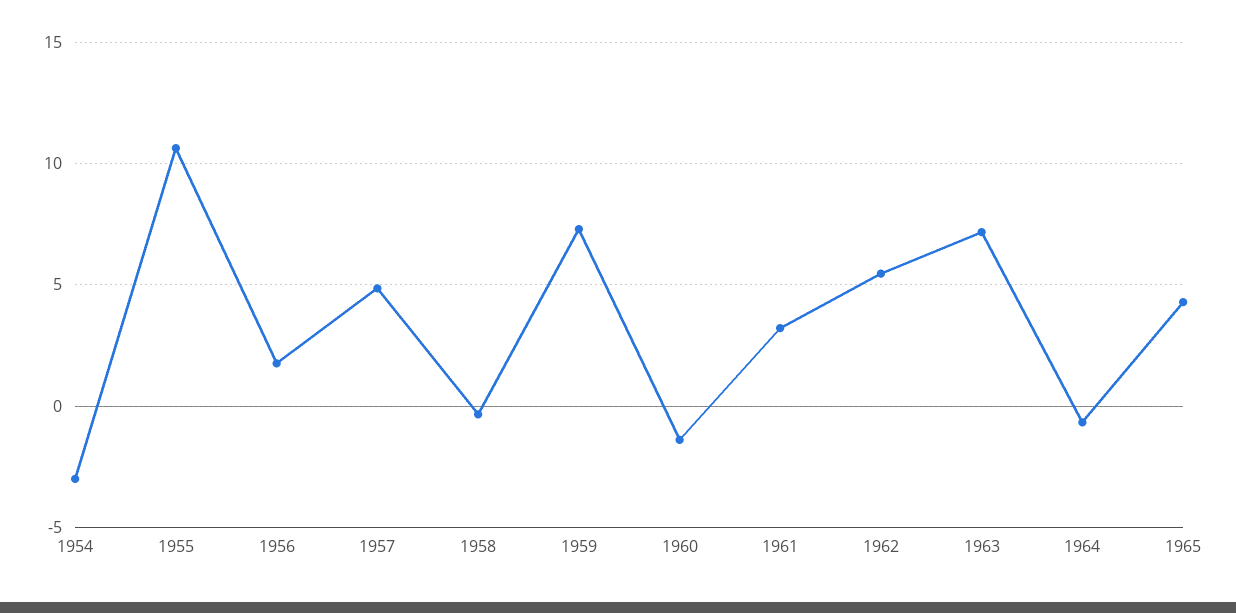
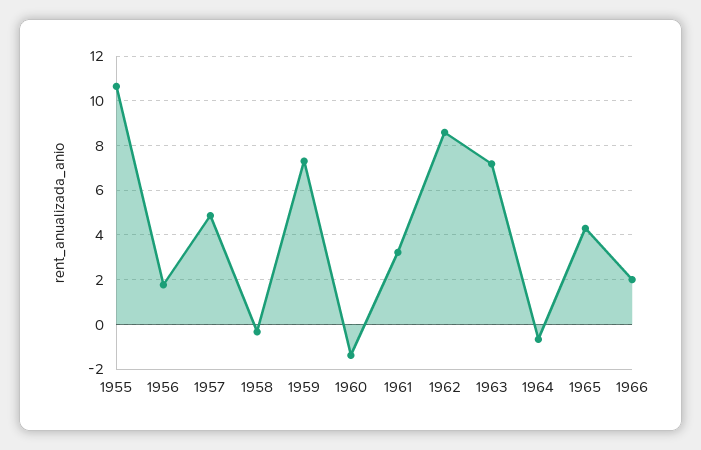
1954: -3 -> none
1962: 5.5 -> 8.5
1966: none -> 2

